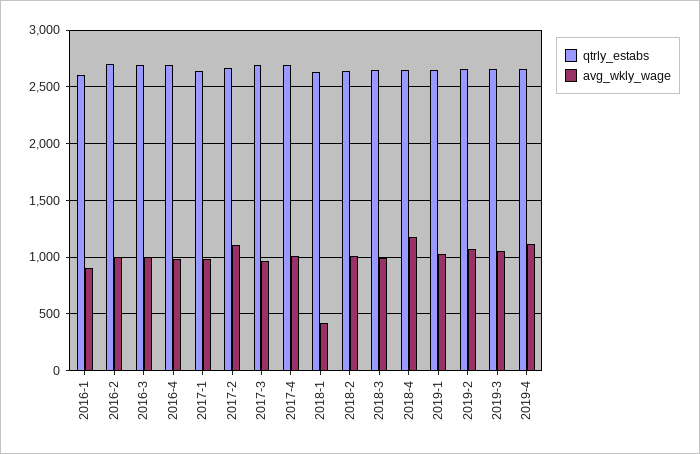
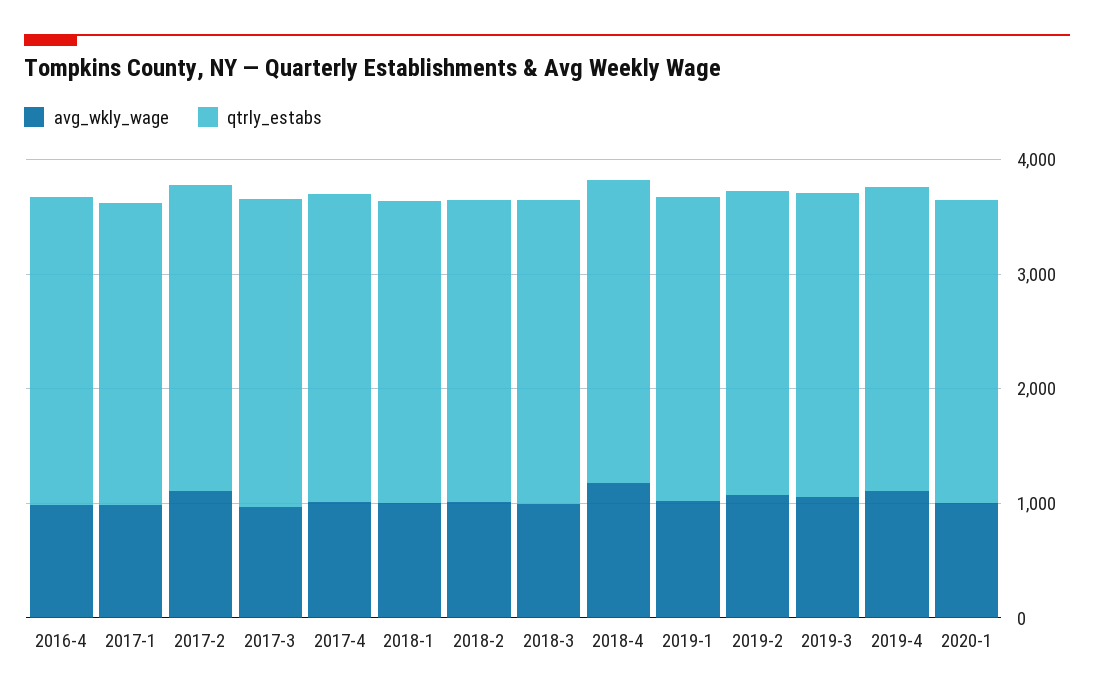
qtrly_estabs, 2016-1: 2600 -> none
avg_wkly_wage, 2016-1: 900 -> none
qtrly_estabs, 2016-2: 2700 -> none
avg_wkly_wage, 2016-2: 1000 -> none
qtrly_estabs, 2016-3: 2700 -> none
avg_wkly_wage, 2016-3: 1000 -> none
avg_wkly_wage, 2018-1: 400 -> 1000
avg_wkly_wage, 2020-1: none -> 1000
qtrly_estabs, 2020-1: none -> 2600

